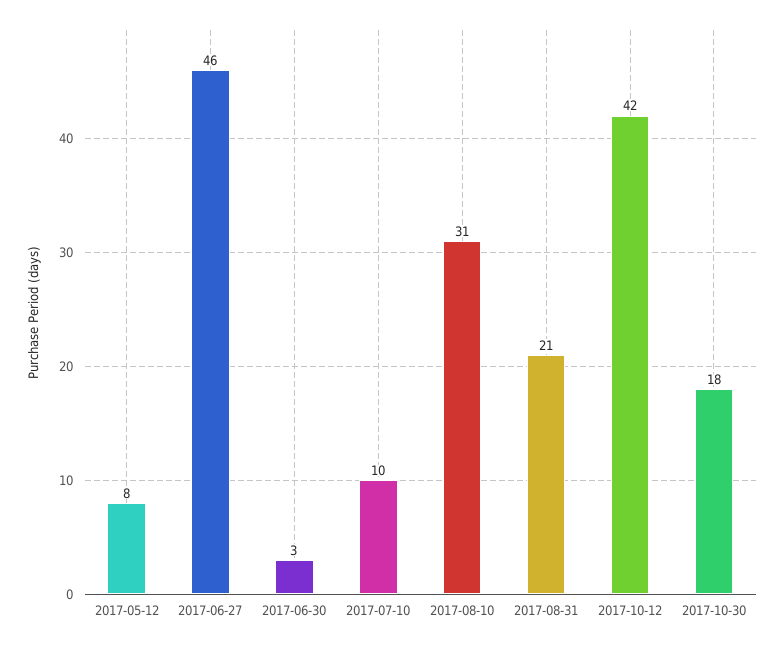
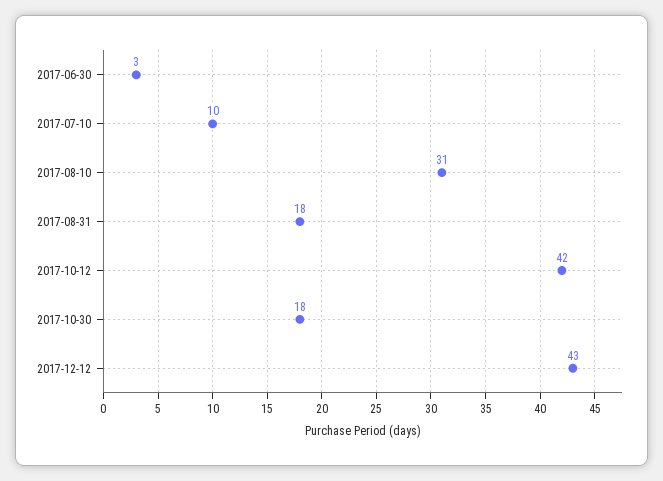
2017-05-12: 8 -> none
2017-06-27: 46 -> none
2017-08-31: 21 -> 18
2017-12-12: none -> 43

